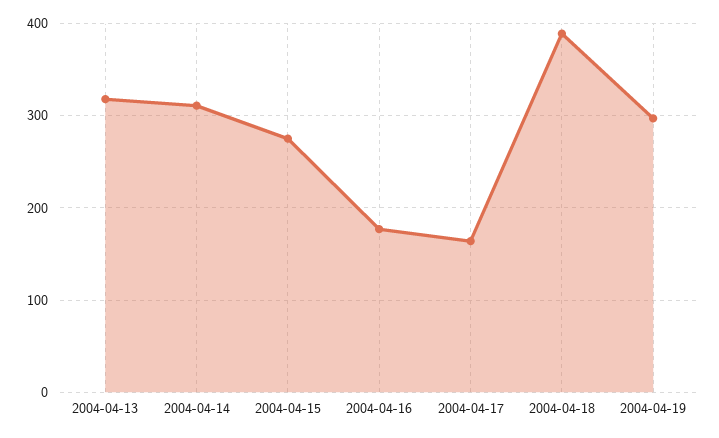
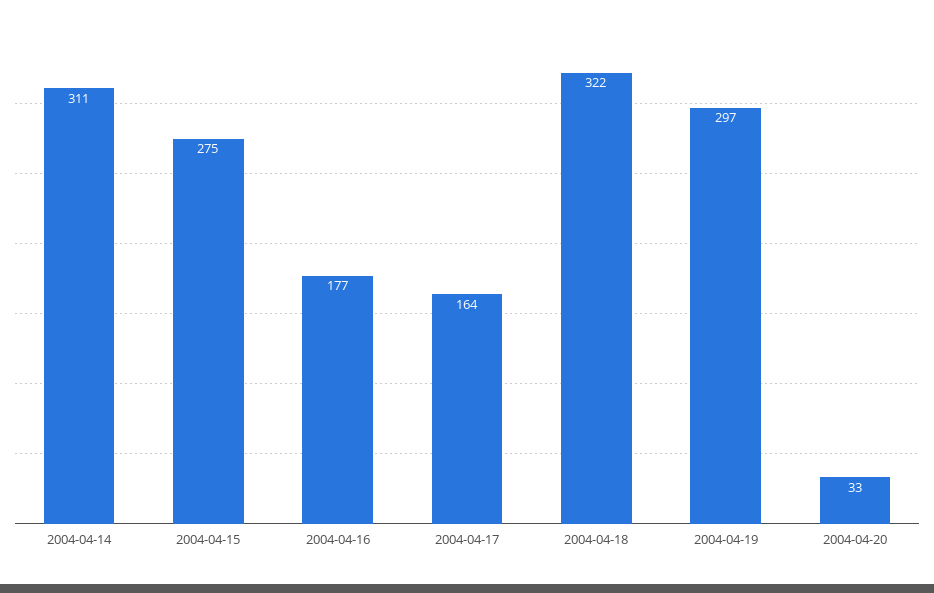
2004-04-13: 320 -> none
2004-04-18: 390 -> 322
2004-04-20: none -> 33

